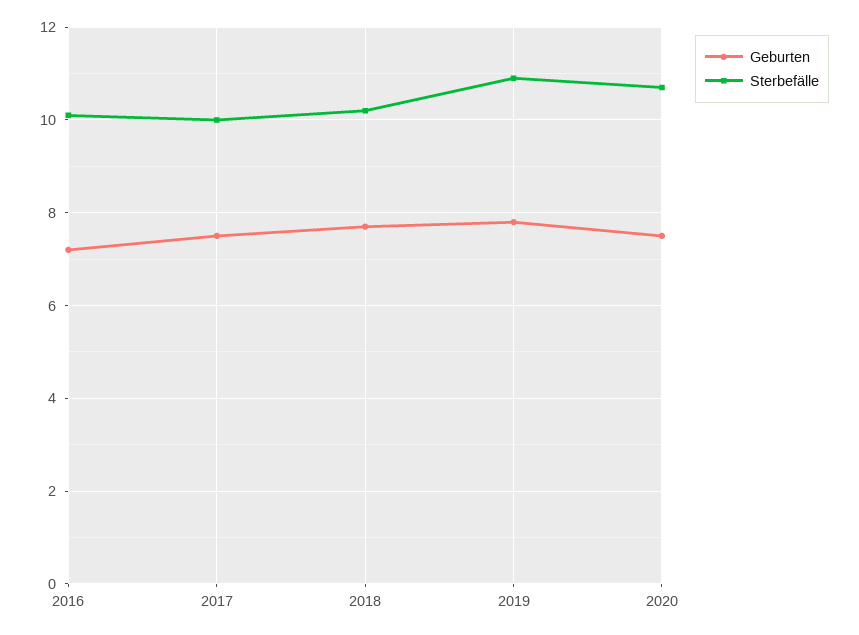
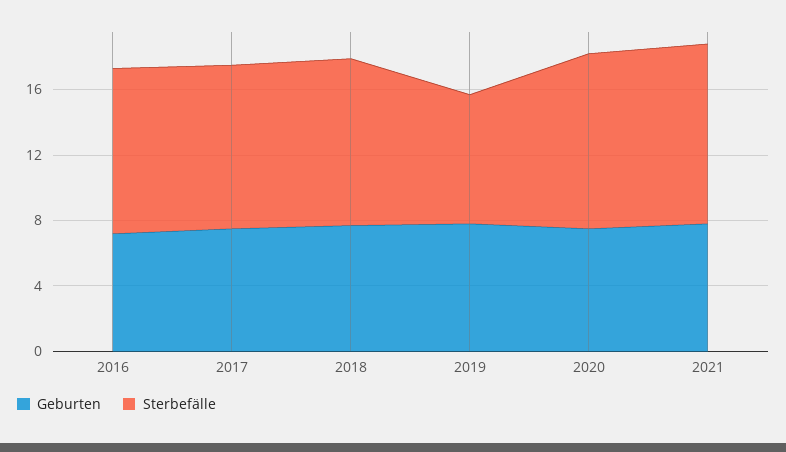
Sterbefälle, 2019: 11 -> 8
Geburten, 2021: none -> 8
Sterbefälle, 2021: none -> 11

